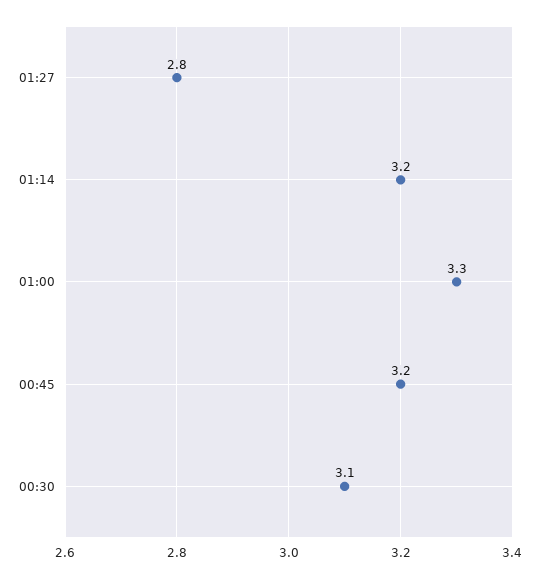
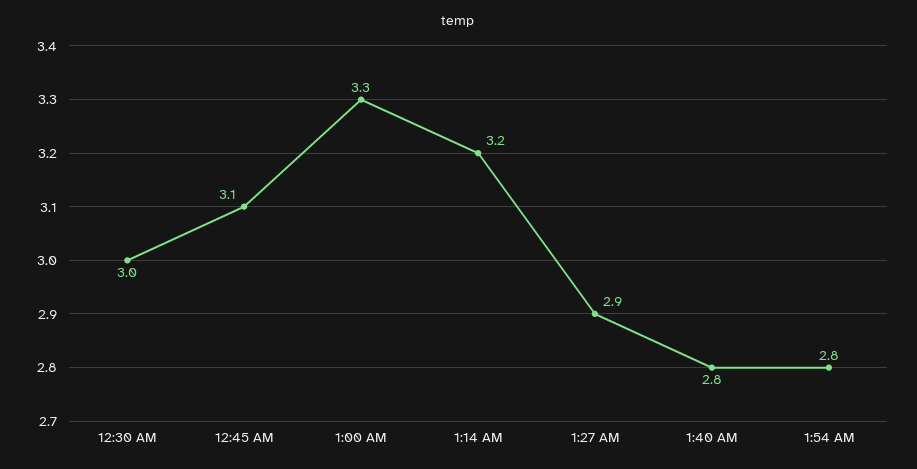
01:27: 2.8 -> 2.9
00:45: 3.2 -> 3.1
00:30: 3.1 -> 3
1:40 AM: none -> 2.8
1:54 AM: none -> 2.8

